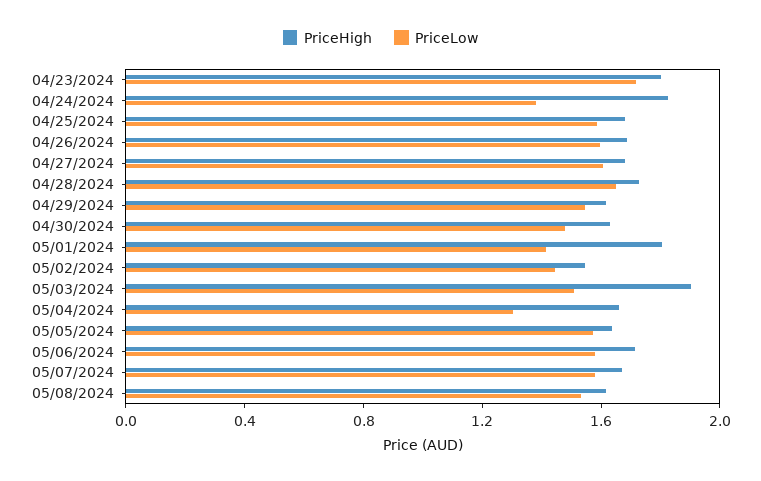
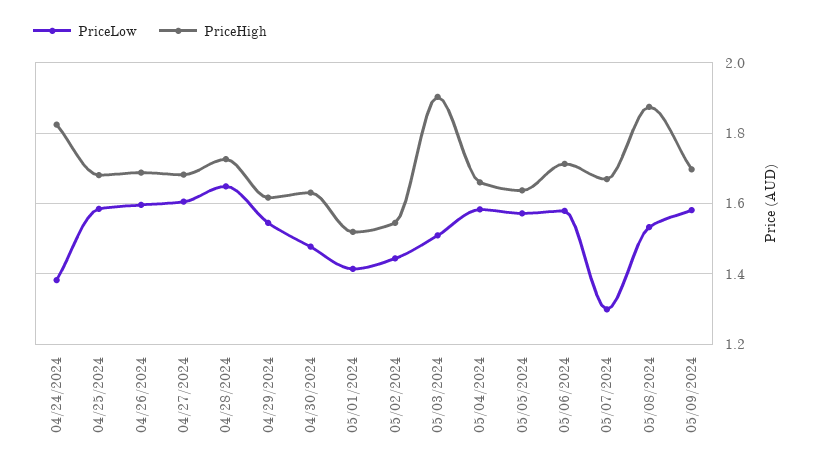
PriceHigh, 04/23/2024: 1.8 -> none
PriceLow, 04/23/2024: 1.7 -> none
PriceHigh, 05/01/2024: 1.8 -> 1.52
PriceLow, 05/04/2024: 1.3 -> 1.58
PriceLow, 05/07/2024: 1.6 -> 1.3
PriceHigh, 05/08/2024: 1.6 -> 1.88
PriceLow, 05/09/2024: none -> 1.58
PriceHigh, 05/09/2024: none -> 1.7

